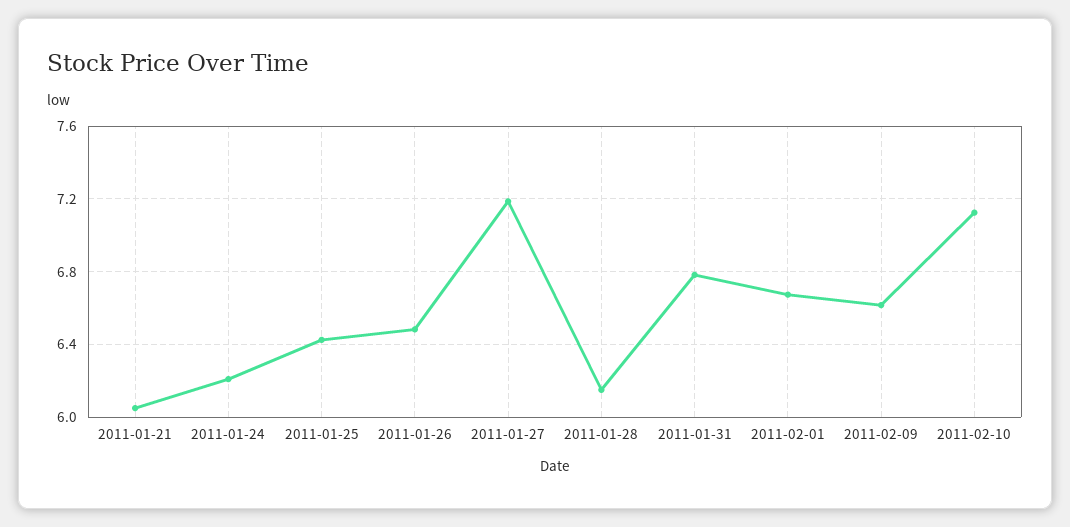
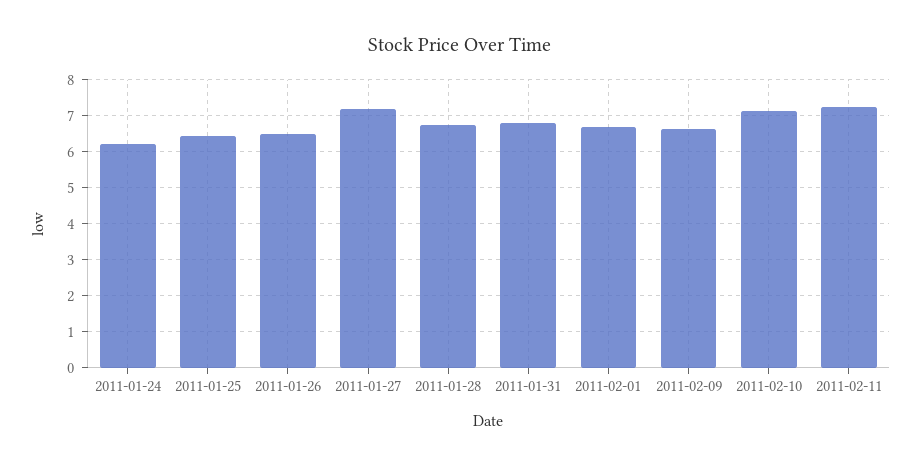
2011-01-21: 6.05 -> none
2011-01-28: 6.15 -> 6.8
2011-02-11: none -> 7.2

